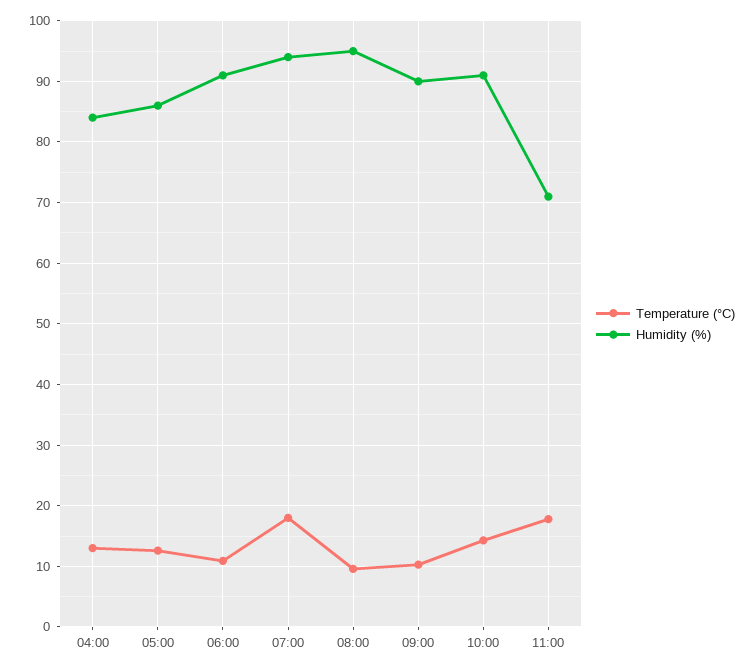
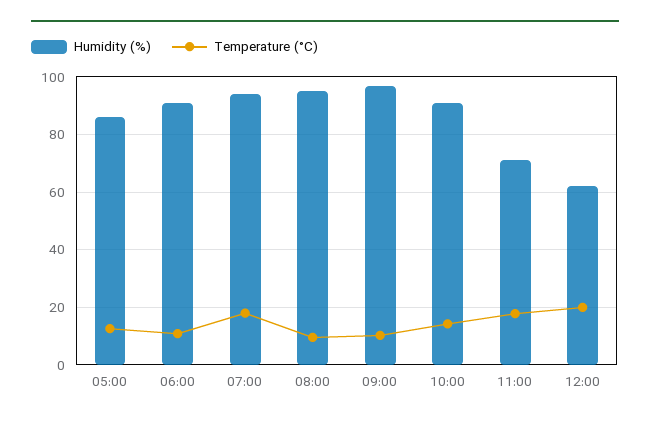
Temperature (°C), 04:00: 13 -> none
Humidity (%), 04:00: 84 -> none
Humidity (%), 09:00: 90 -> 97.5
Humidity (%), 12:00: none -> 62.5
Temperature (°C), 12:00: none -> 20

